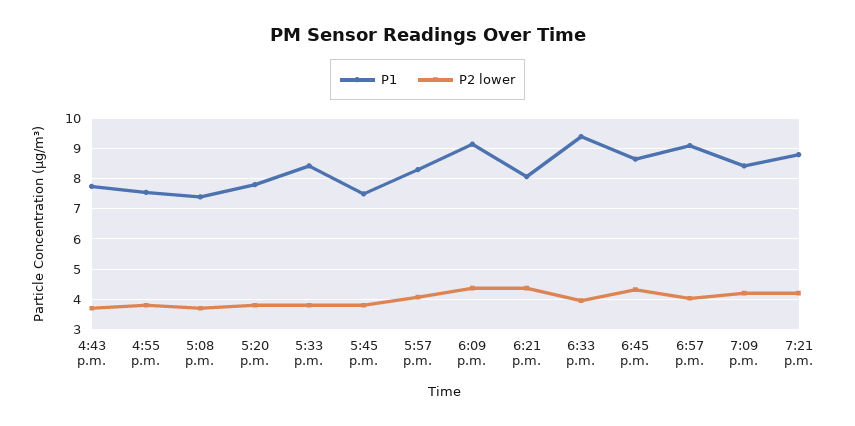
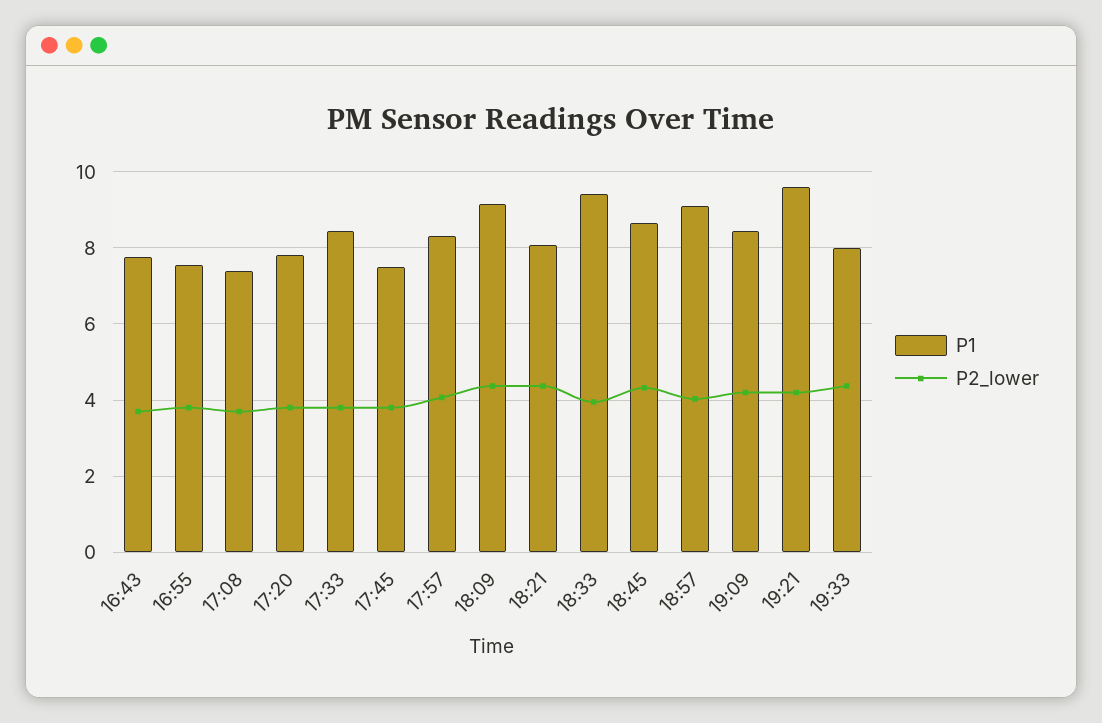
P1, 7:21 p.m.: 8.8 -> 9.6
P1, 19:33: none -> 8
P2 lower, 19:33: none -> 4.4

